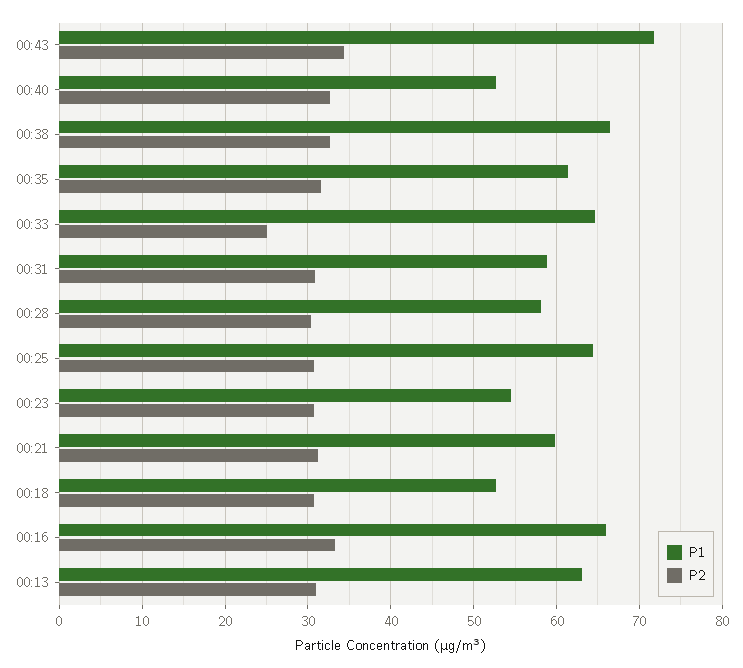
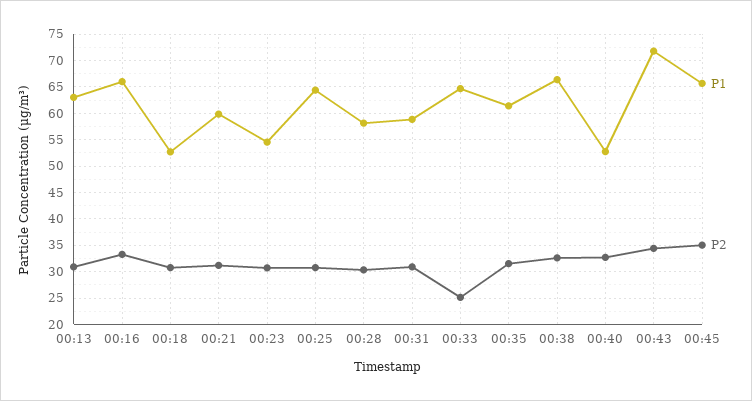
P1, 00:45: none -> 65
P2, 00:45: none -> 35

